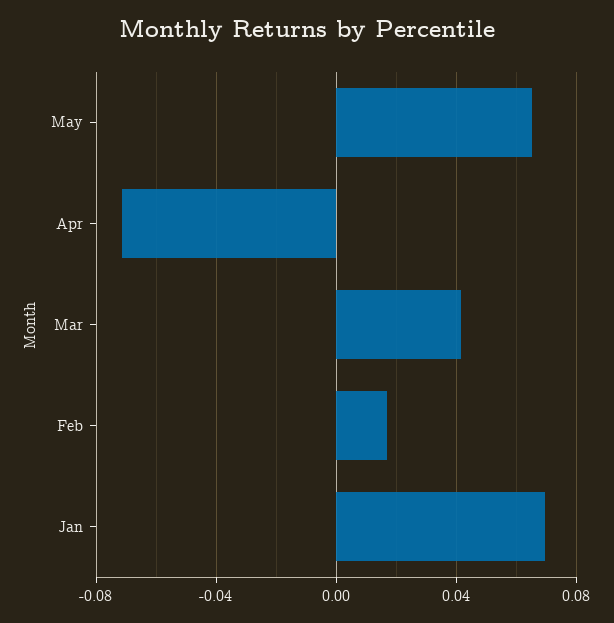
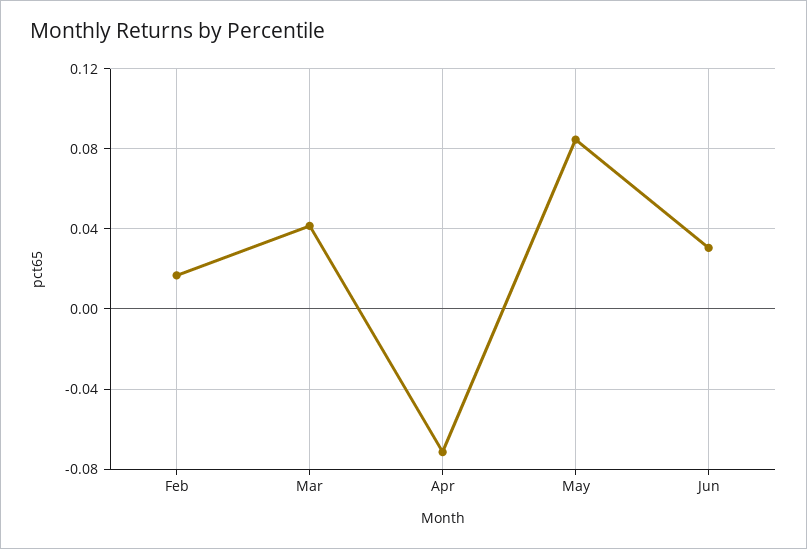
May: 0.065 -> 0.085
Jan: 0.07 -> none
Jun: none -> 0.03

